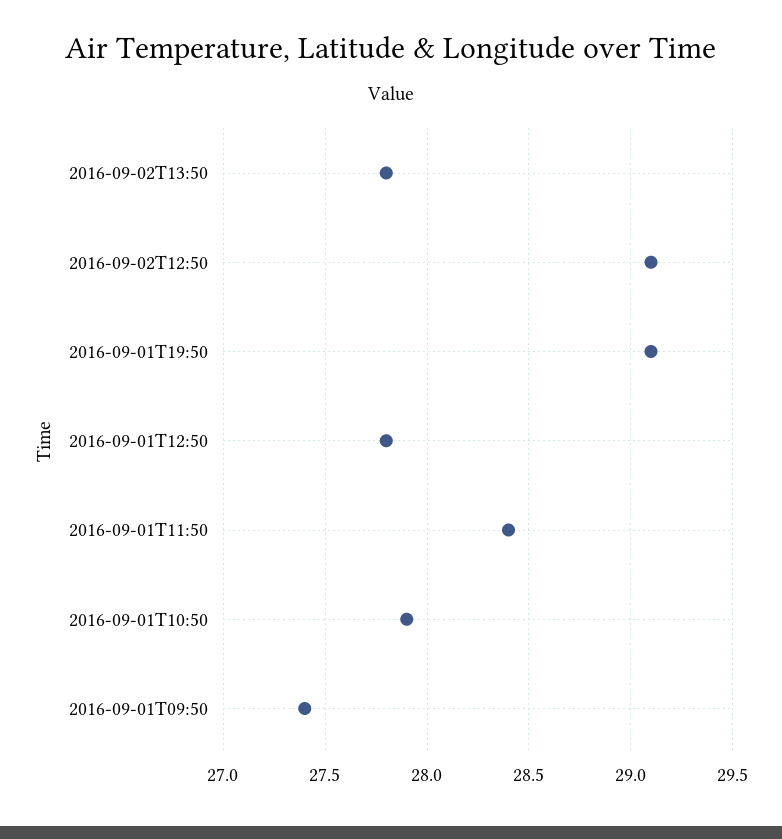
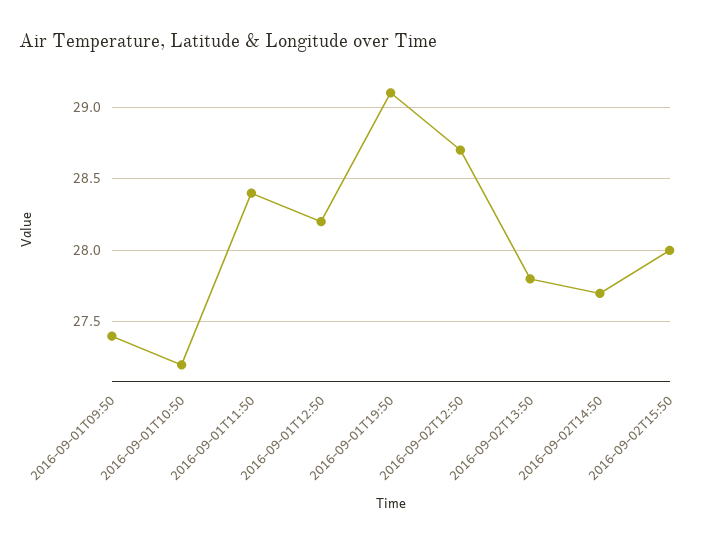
2016-09-02T12:50: 29.1 -> 28.7
2016-09-01T12:50: 27.8 -> 28.2
2016-09-01T10:50: 27.9 -> 27.2
2016-09-02T14:50: none -> 27.7
2016-09-02T15:50: none -> 28

